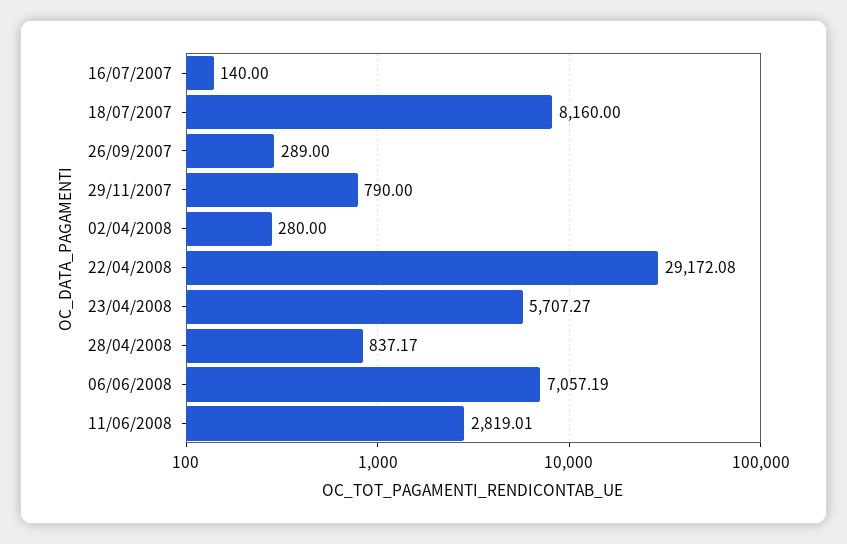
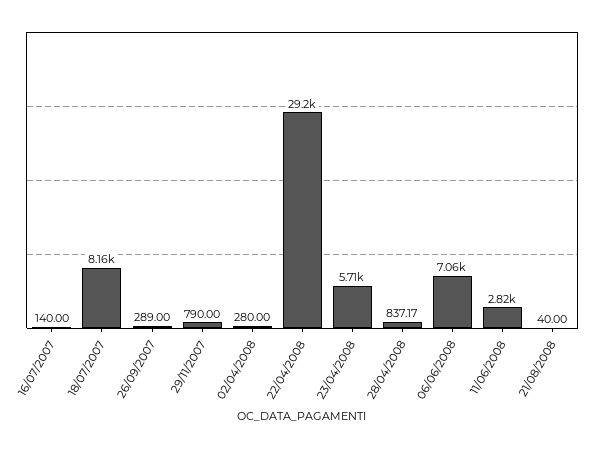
21/08/2008: none -> 40

